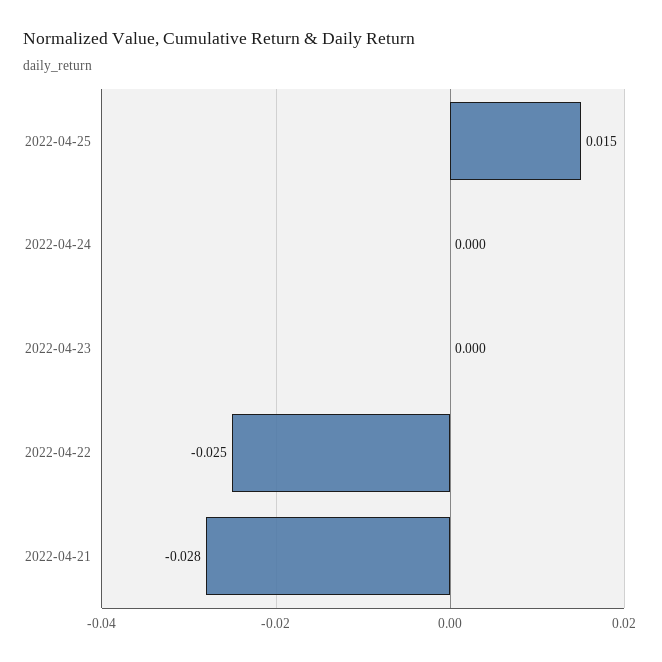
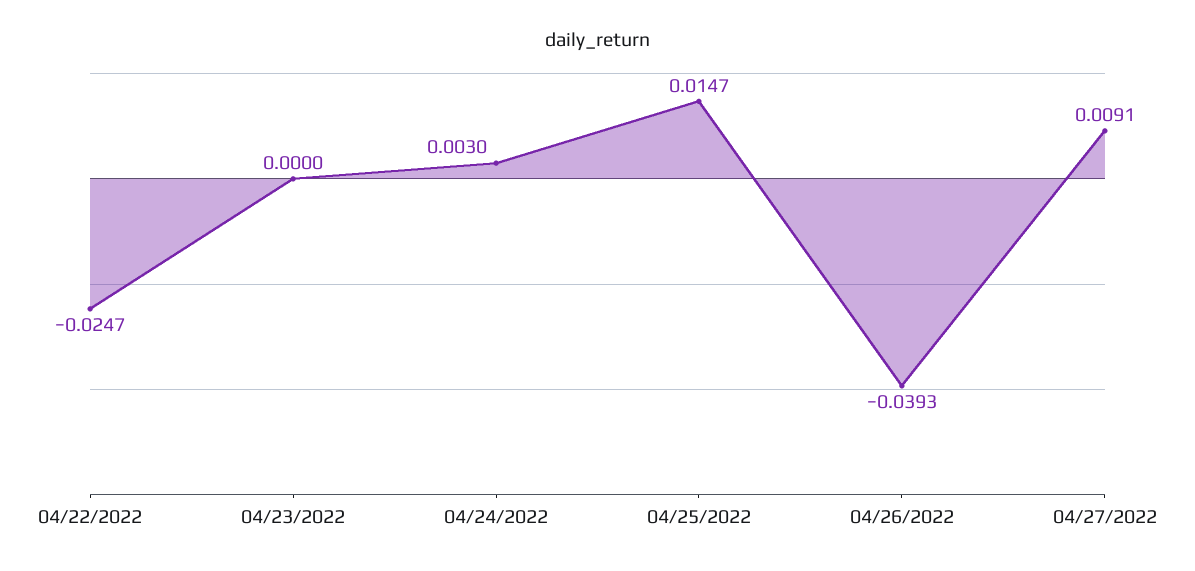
2022-04-24: 0 -> 0.003
2022-04-21: -0.028 -> none
04/26/2022: none -> -0.0393
04/27/2022: none -> 0.0091

